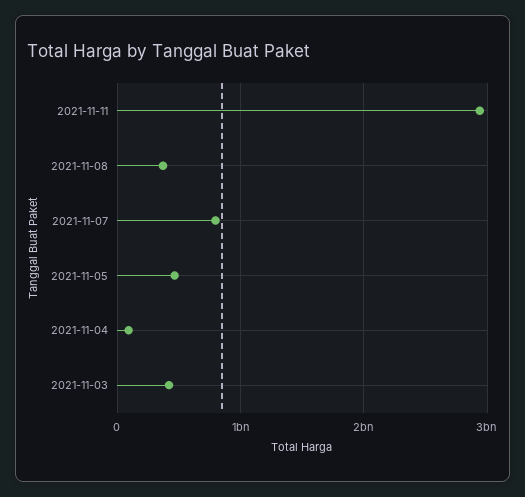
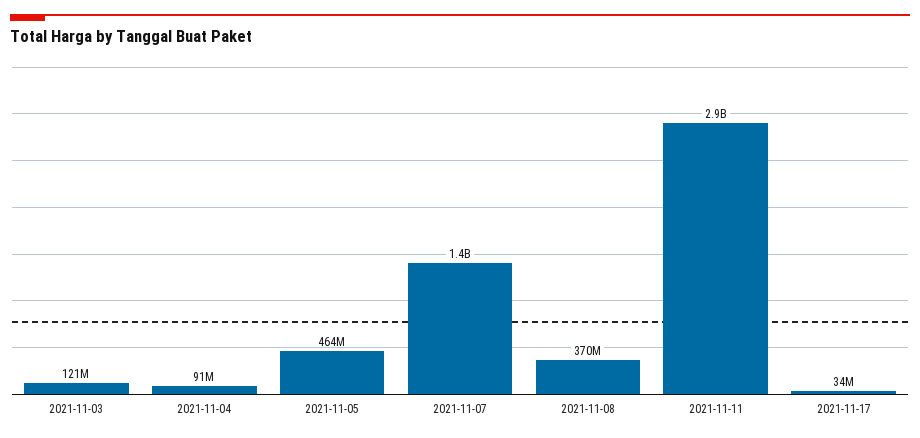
2021-11-07: 800000000 -> 1400000000
2021-11-03: 400000000 -> 121000000
2021-11-17: none -> 34000000

